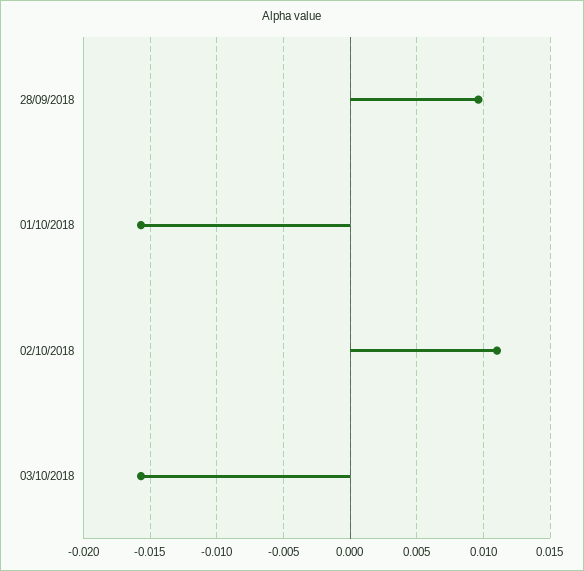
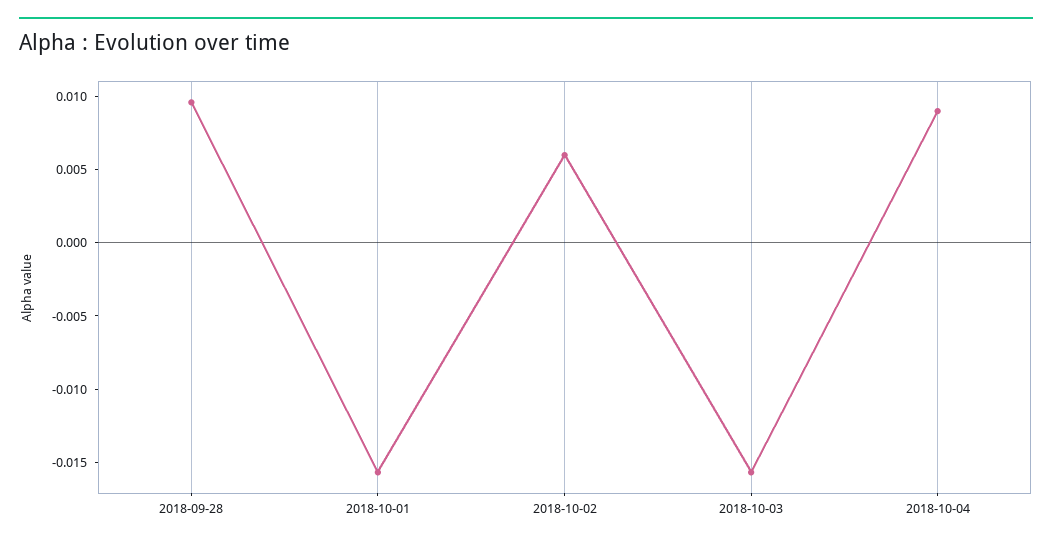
02/10/2018: 0.011 -> 0.006
2018-10-04: none -> 0.009

